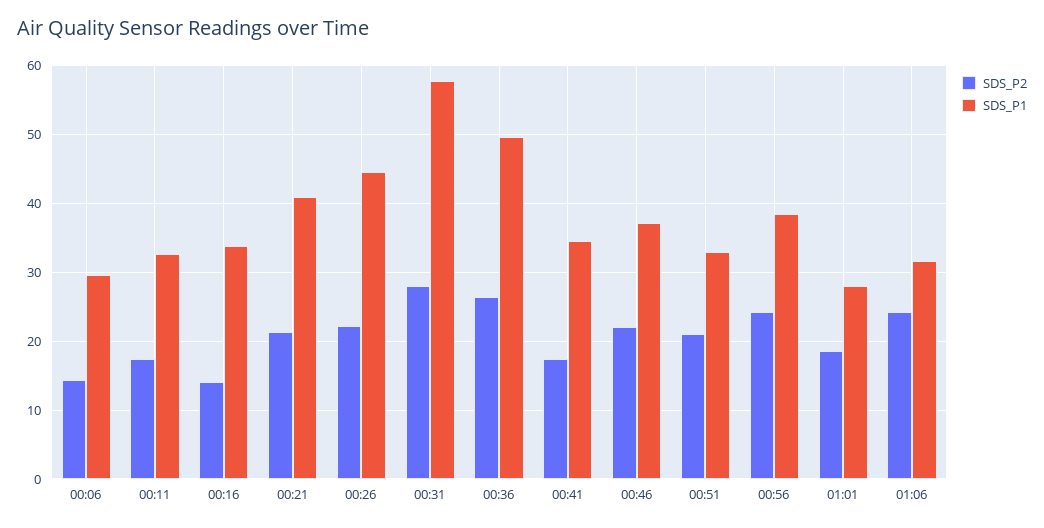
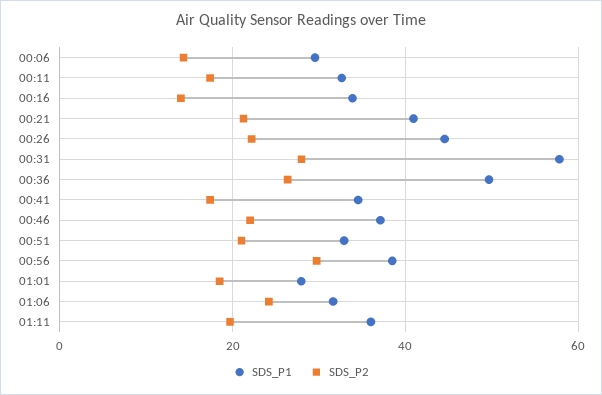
SDS_P2, 00:56: 24 -> 30
SDS_P1, 01:11: none -> 36
SDS_P2, 01:11: none -> 20

